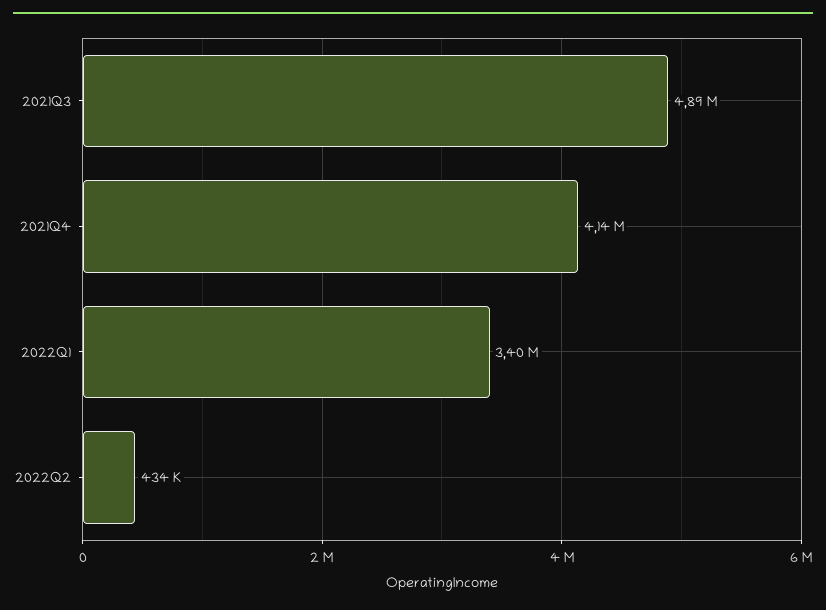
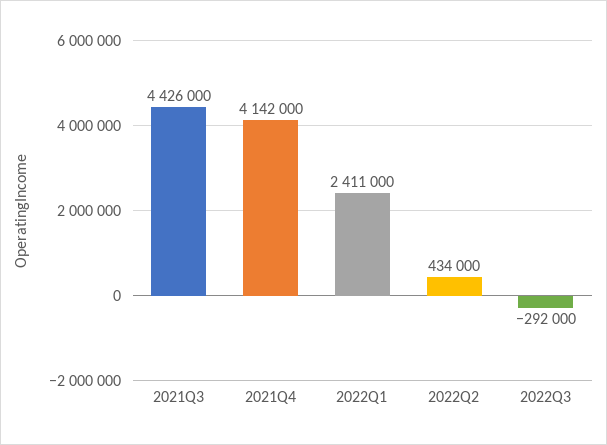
2021Q3: 4890000 -> 4426000
2022Q1: 3400000 -> 2411000
2022Q3: none -> -292000

